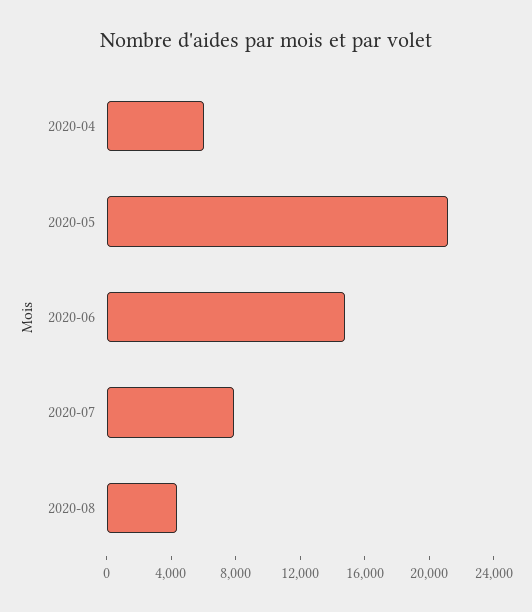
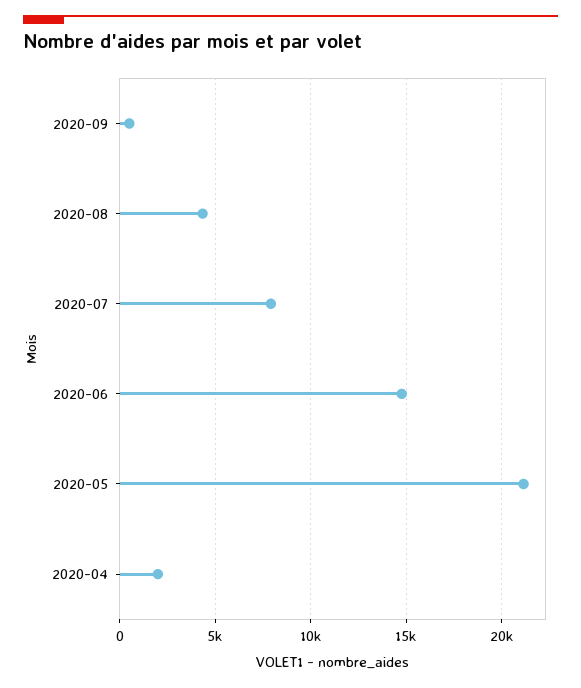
2020-04: 6000 -> 2000
2020-09: none -> 500

